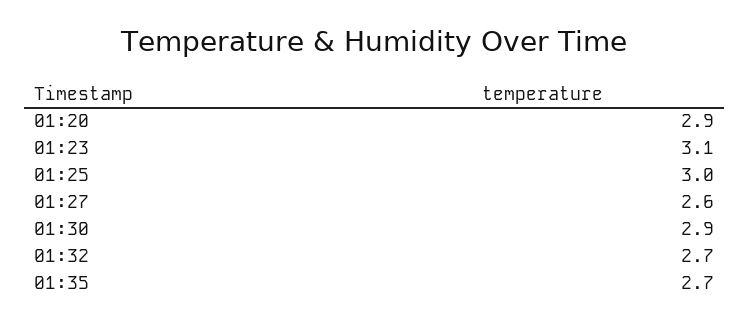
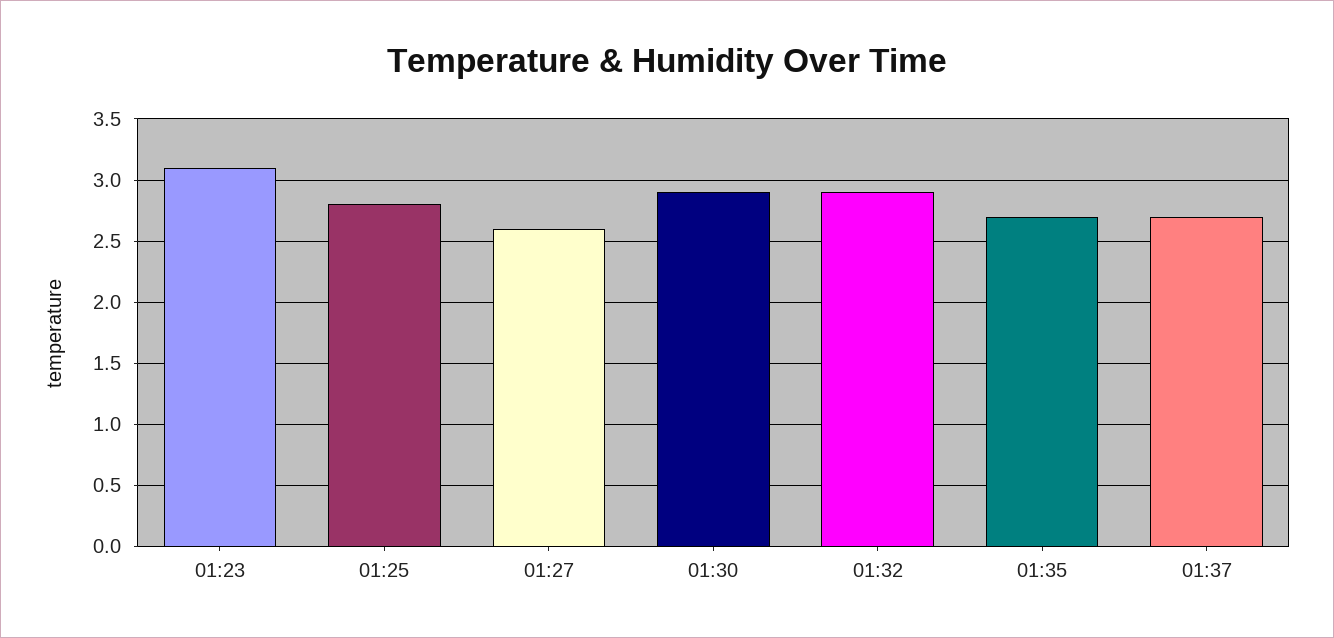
01:20: 2.9 -> none
01:25: 3 -> 2.8
01:32: 2.7 -> 2.9
01:37: none -> 2.7

